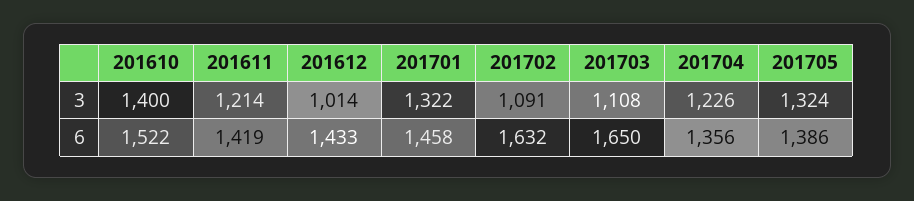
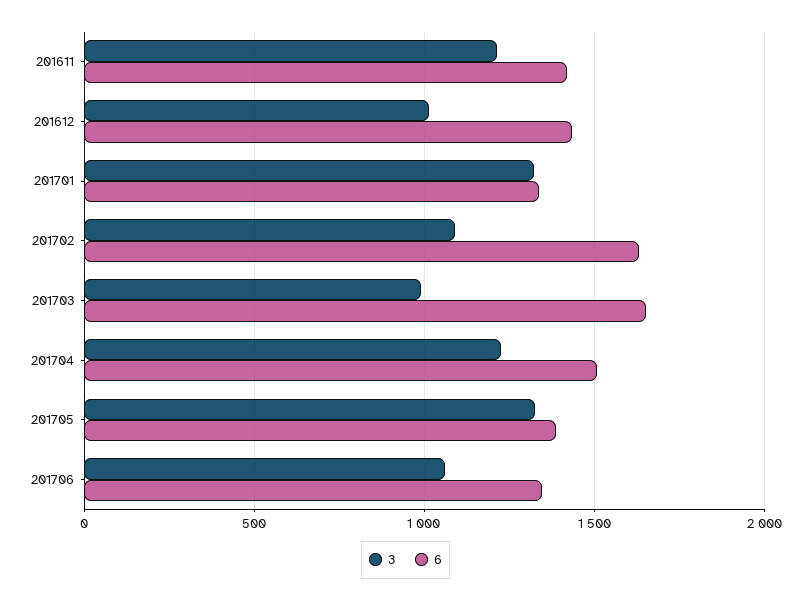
3, 201610: 1400 -> none
3, 201703: 1108 -> 1000
6, 201610: 1522 -> none
6, 201701: 1458 -> 1350
6, 201704: 1356 -> 1500
3, 201706: none -> 1050
6, 201706: none -> 1350

